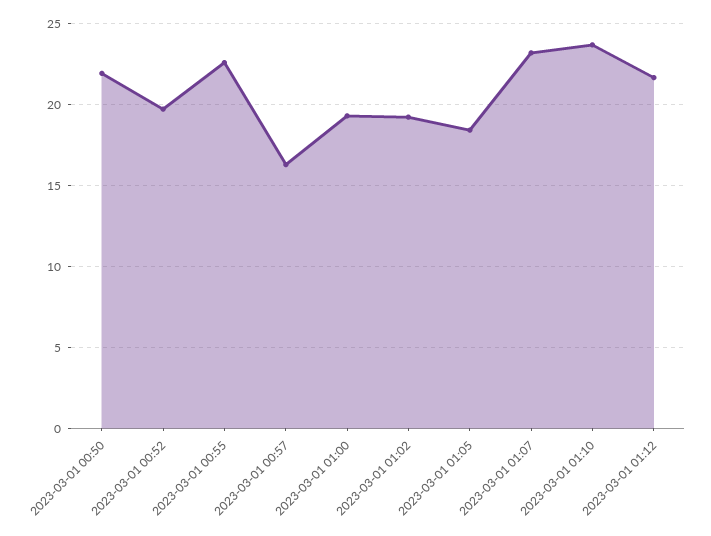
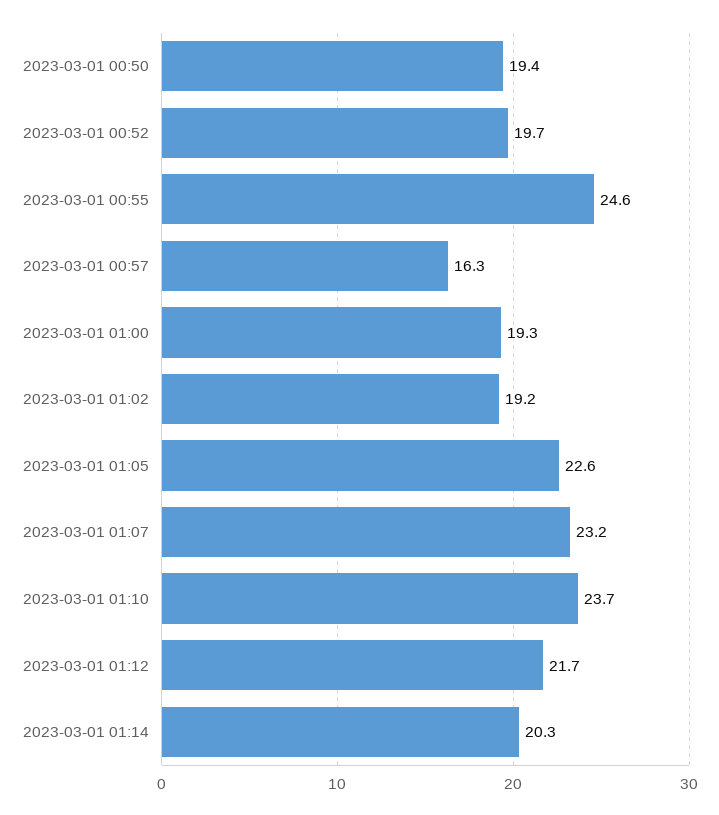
2023-03-01 00:50: 22 -> 19.4
2023-03-01 00:55: 22.5 -> 24.6
2023-03-01 01:05: 18.5 -> 22.6
2023-03-01 01:14: none -> 20.3

